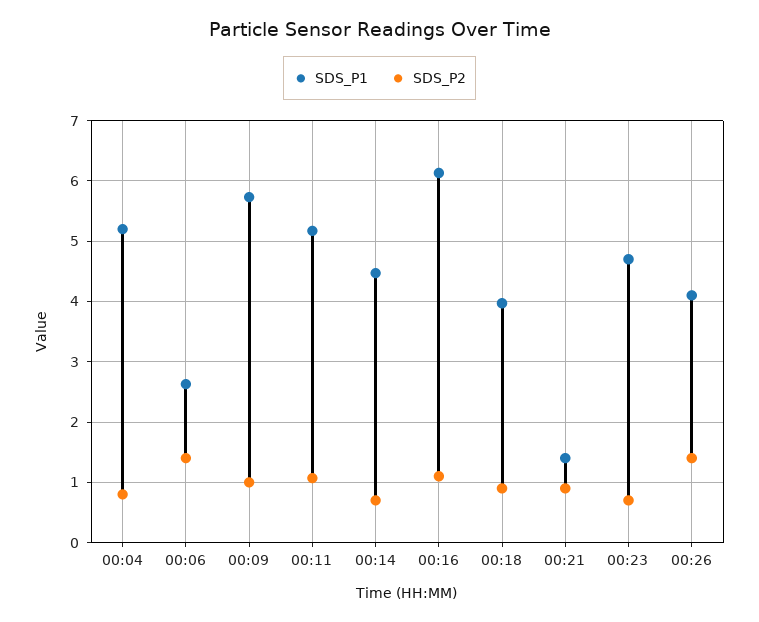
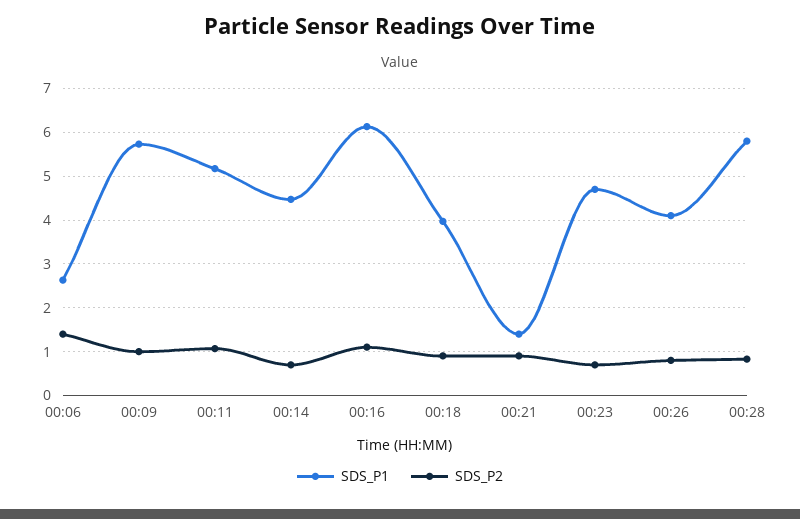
SDS_P1, 00:04: 5.2 -> none
SDS_P2, 00:04: 0.8 -> none
SDS_P2, 00:26: 1.4 -> 0.8
SDS_P1, 00:28: none -> 5.8
SDS_P2, 00:28: none -> 0.8

